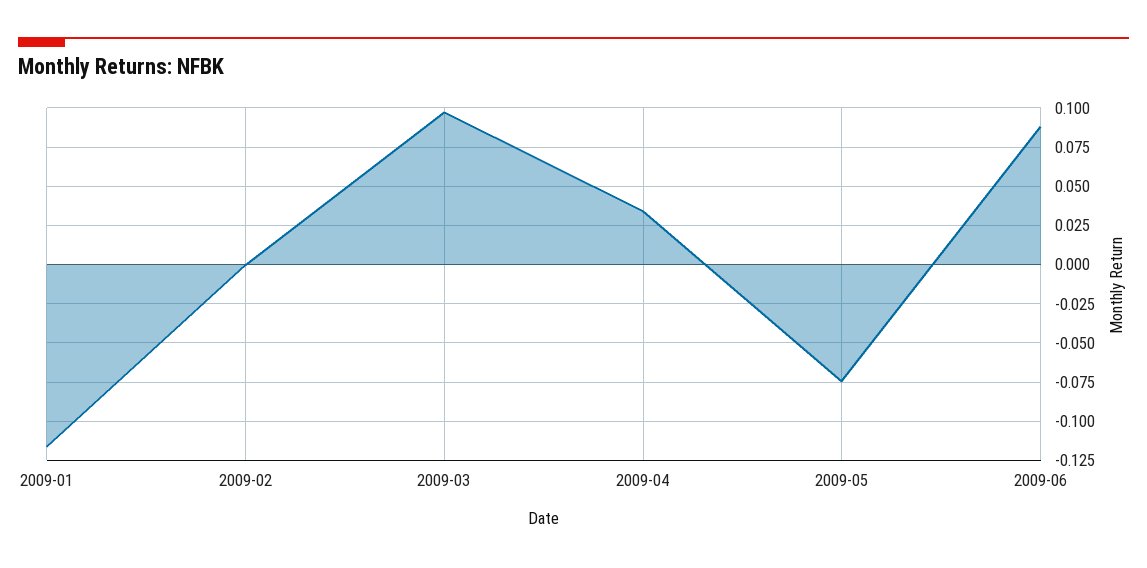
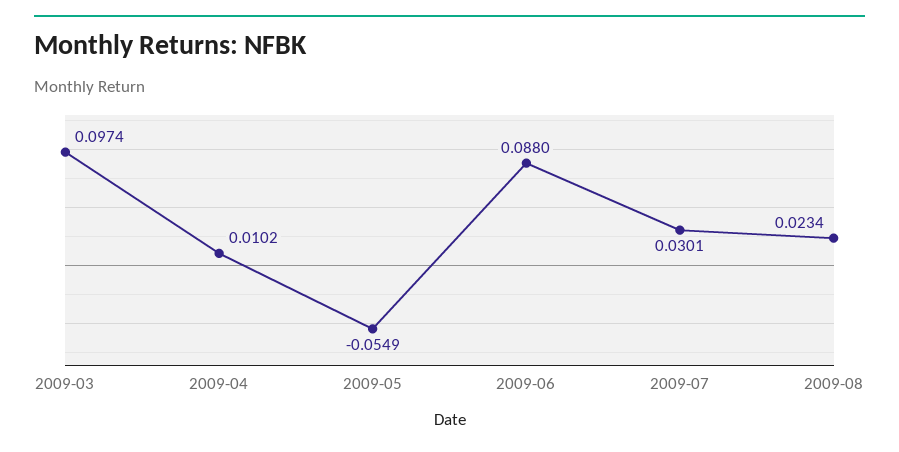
2009-01: -0.115 -> none
2009-02: 0 -> none
2009-04: 0.035 -> 0.0102
2009-05: -0.075 -> -0.0549
2009-07: none -> 0.0301
2009-08: none -> 0.0234

